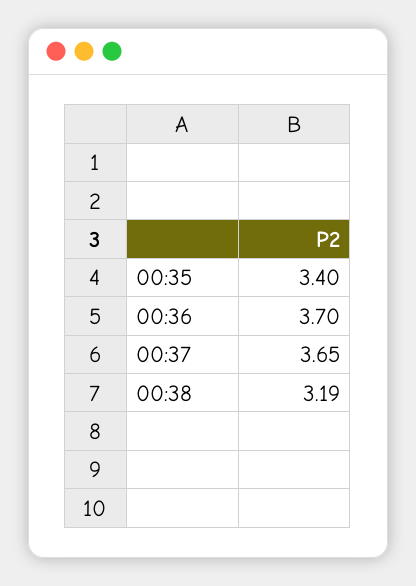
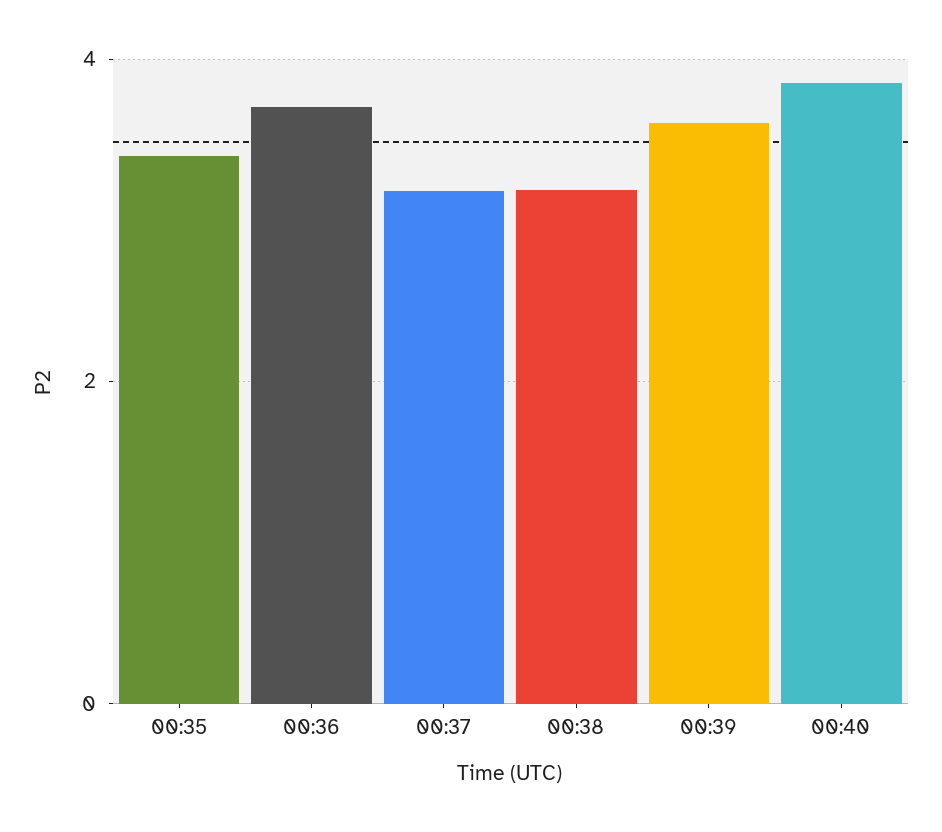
00:37: 3.65 -> 3.2
00:39: none -> 3.6
00:40: none -> 3.8

